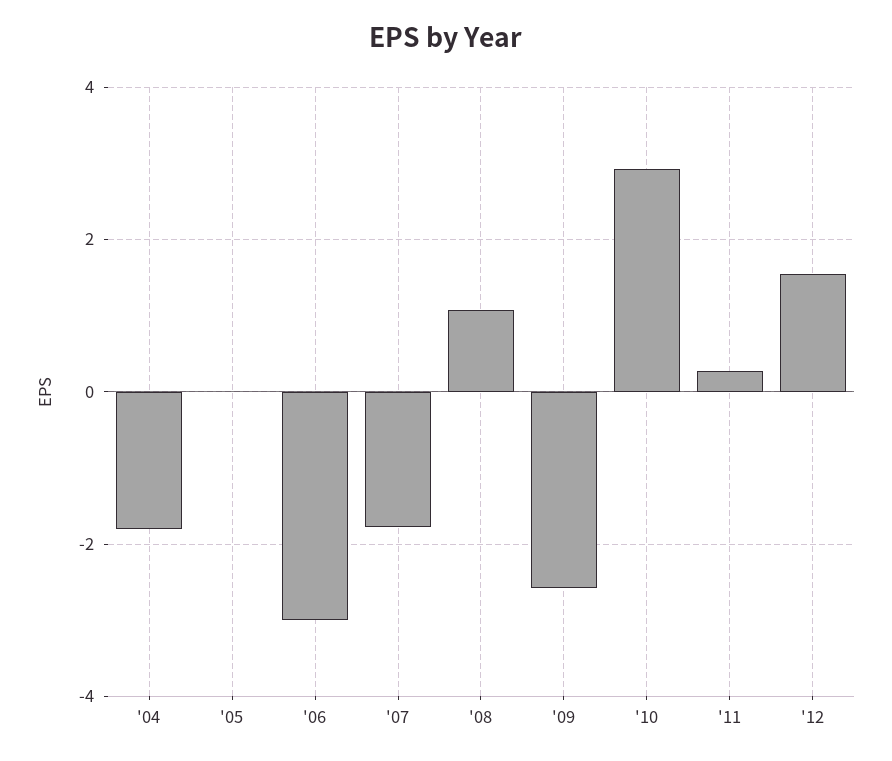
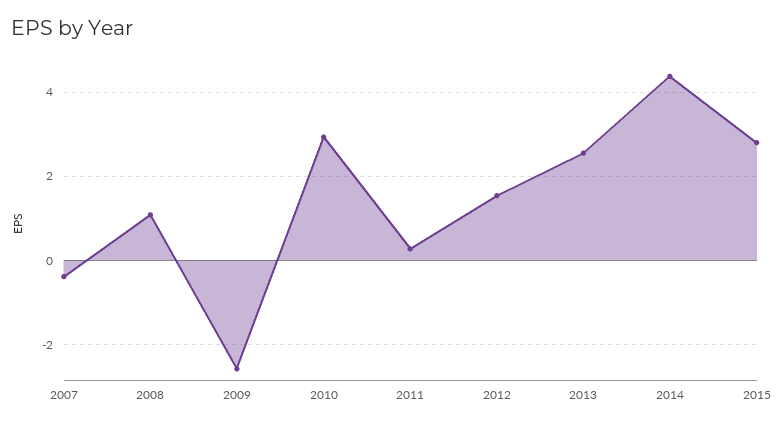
'04: -1.8 -> none
'05: 0 -> none
'06: -3 -> none
'07: -1.8 -> -0.4
2013: none -> 2.6
2014: none -> 4.4
2015: none -> 2.8

